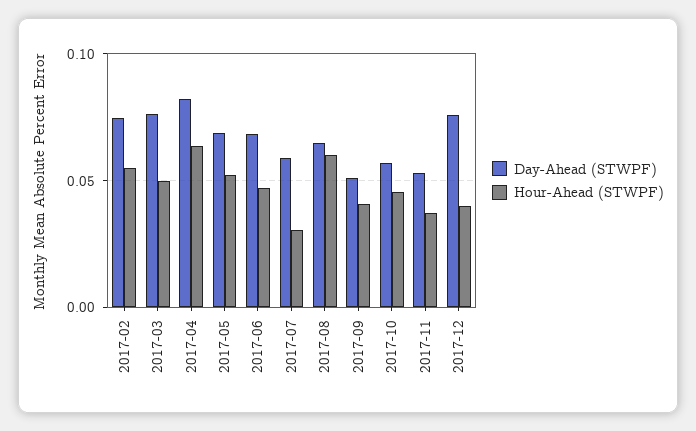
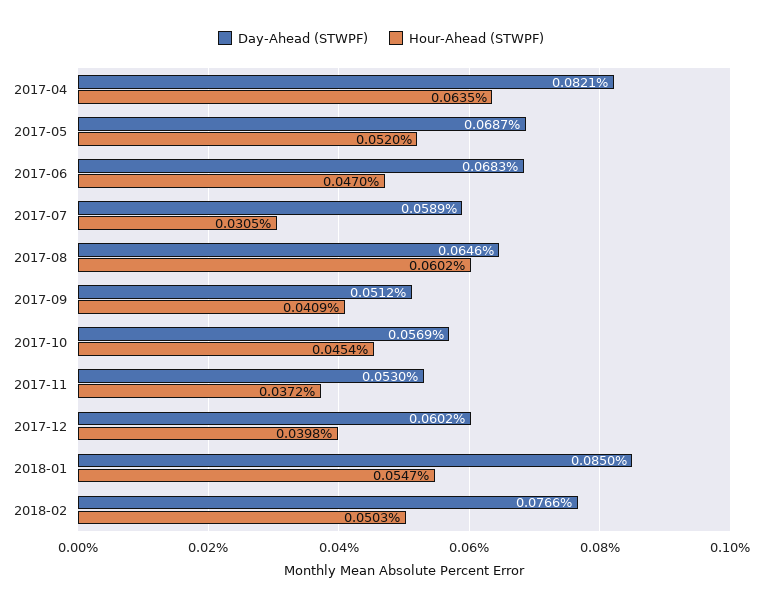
Day-Ahead (STWPF), 2017-02: 0.075 -> none
Hour-Ahead (STWPF), 2017-02: 0.055 -> none
Day-Ahead (STWPF), 2017-03: 0.075 -> none
Hour-Ahead (STWPF), 2017-03: 0.05 -> none
Day-Ahead (STWPF), 2017-12: 0.075 -> 0.0602
Day-Ahead (STWPF), 2018-01: none -> 0.085
Hour-Ahead (STWPF), 2018-01: none -> 0.0547
Day-Ahead (STWPF), 2018-02: none -> 0.0766
Hour-Ahead (STWPF), 2018-02: none -> 0.0503

